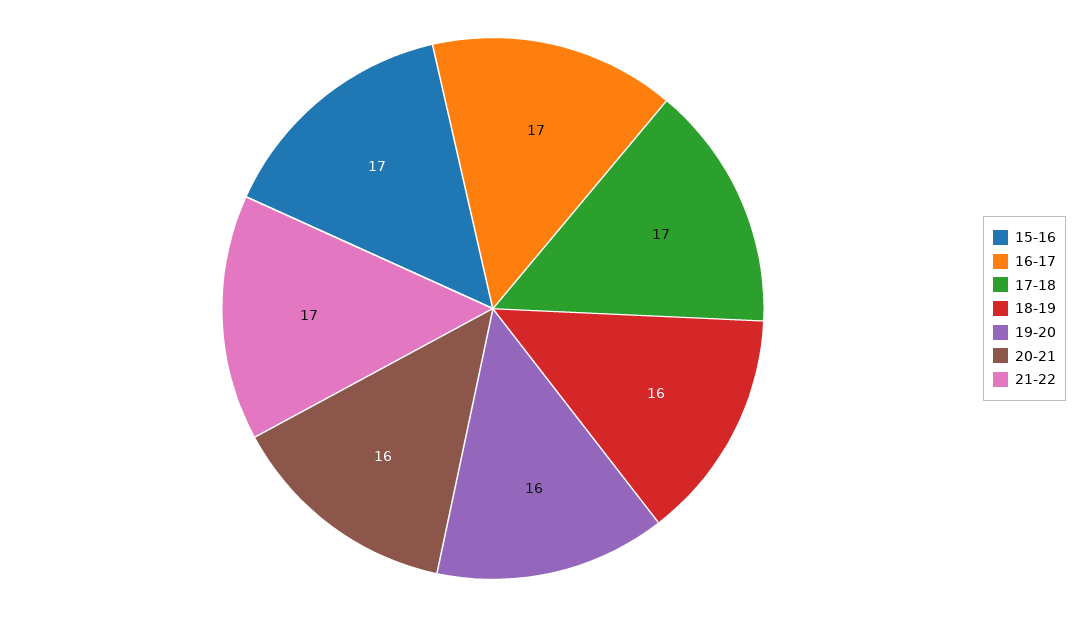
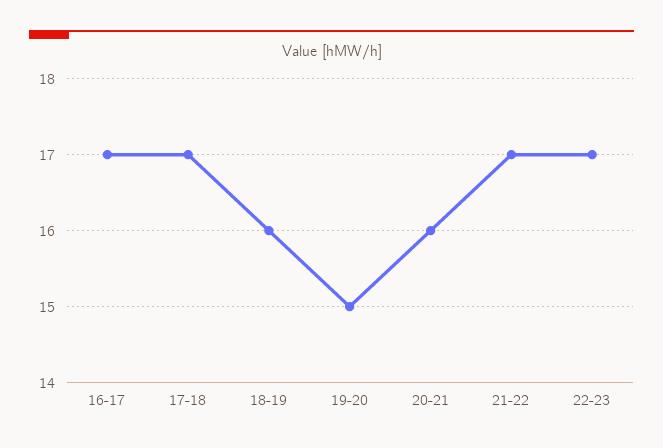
15-16: 17 -> none
19-20: 16 -> 15
22-23: none -> 17

